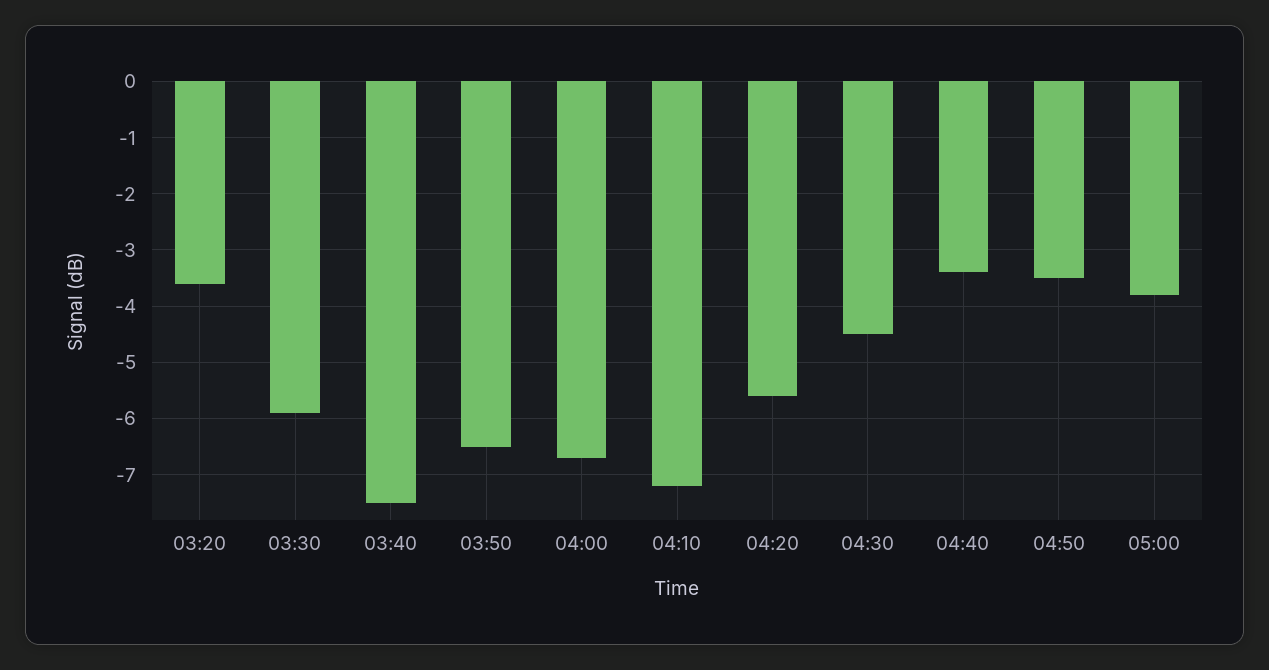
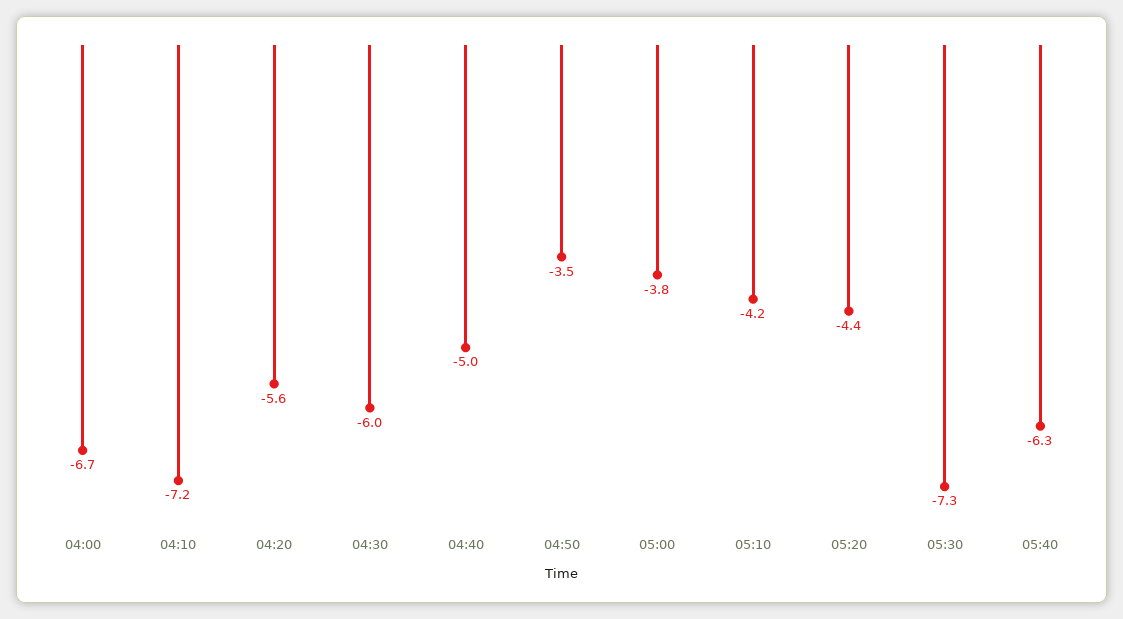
03:20: -3.5 -> none
03:30: -6 -> none
03:40: -7.5 -> none
03:50: -6.5 -> none
04:30: -4.5 -> -6
04:40: -3.5 -> -5
05:10: none -> -4.2
05:20: none -> -4.4
05:30: none -> -7.3
05:40: none -> -6.3

